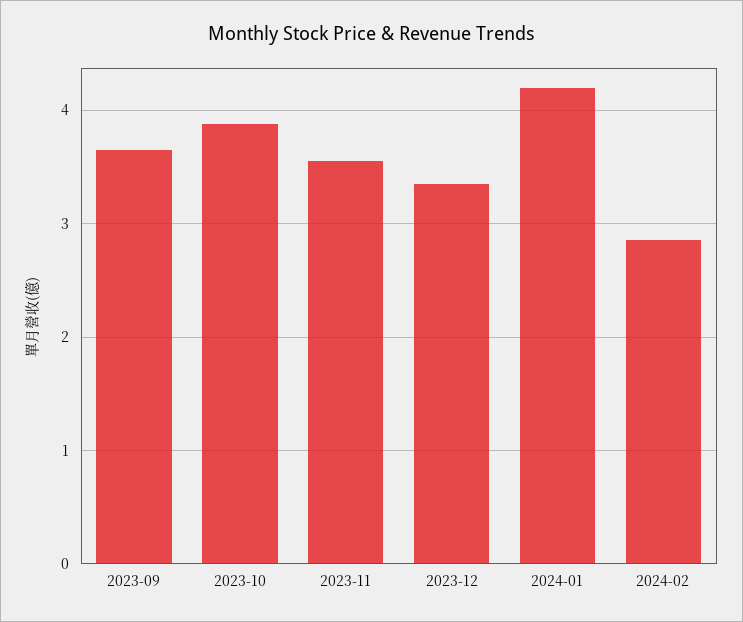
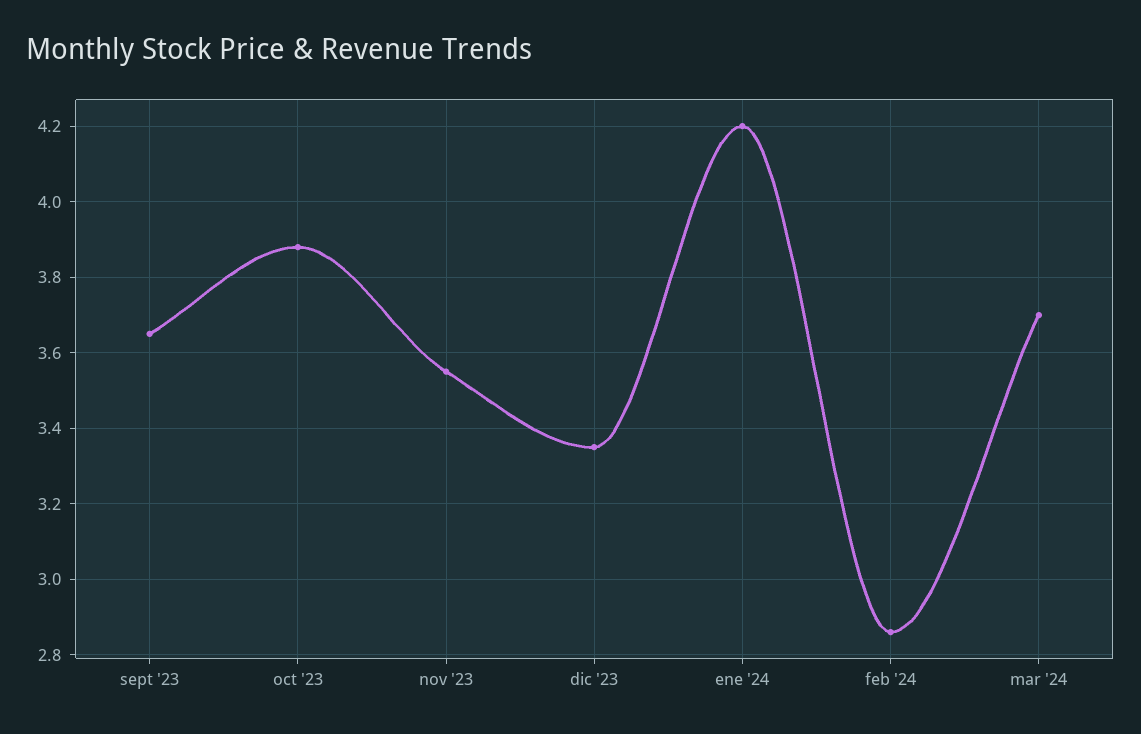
mar '24: none -> 3.7

